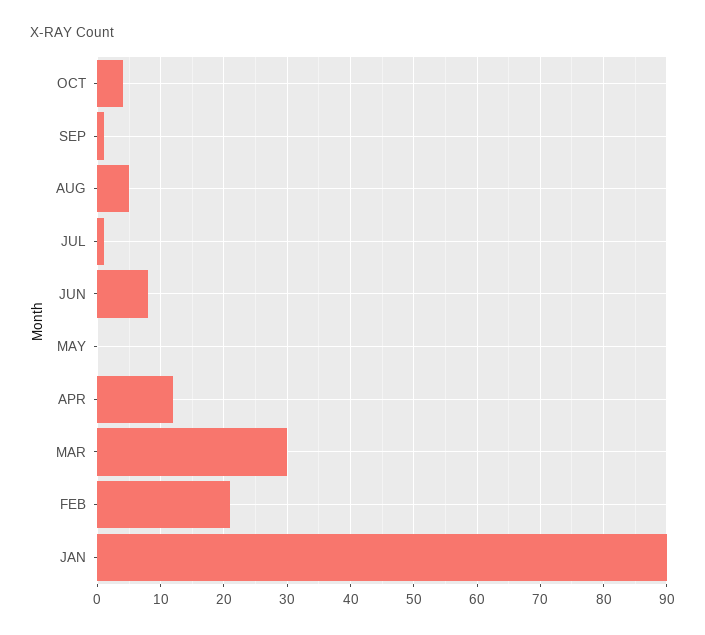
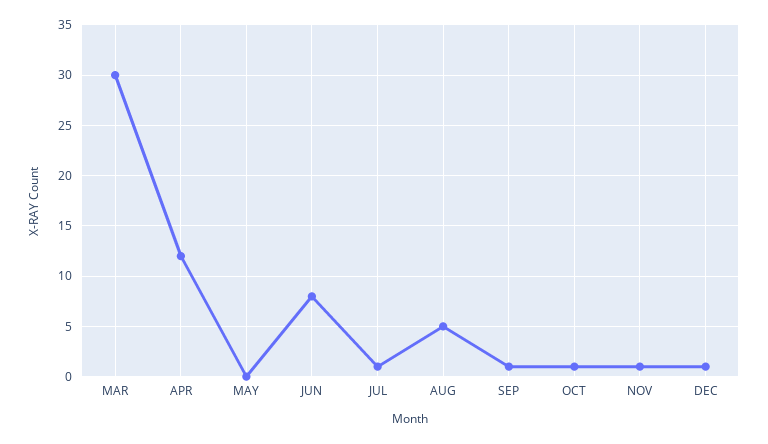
OCT: 4 -> 1
FEB: 21 -> none
JAN: 90 -> none
NOV: none -> 1
DEC: none -> 1

